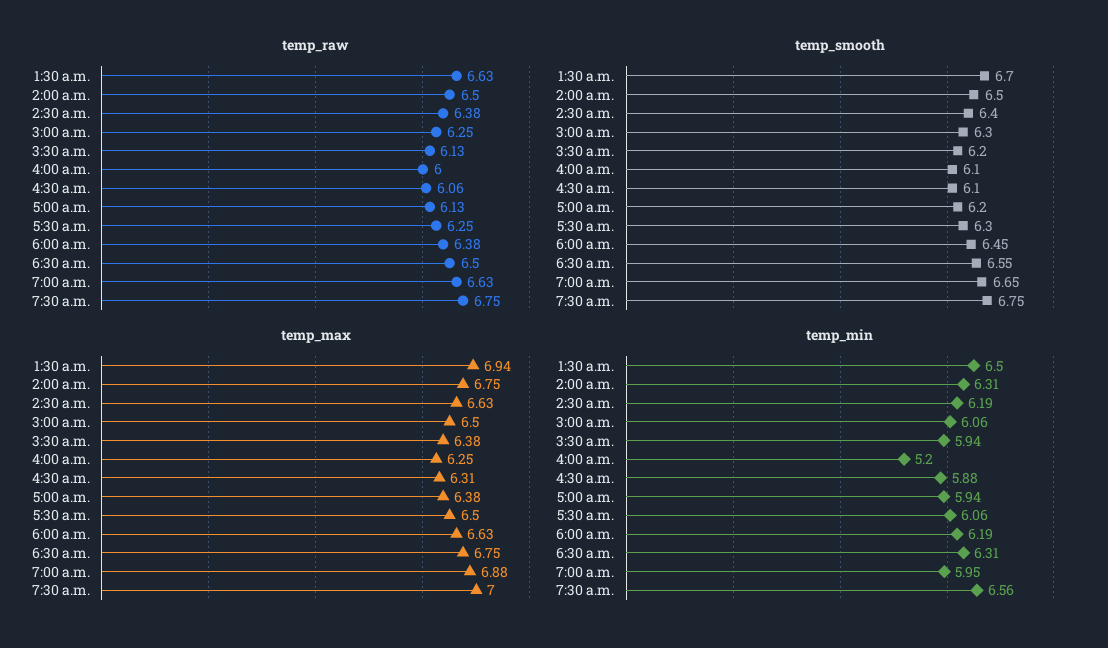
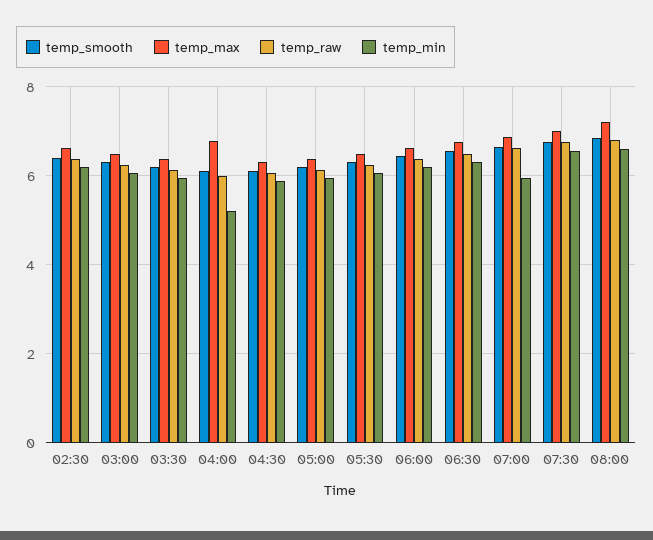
temp_raw, 1:30 a.m.: 6.63 -> none
temp_raw, 2:00 a.m.: 6.5 -> none
temp_smooth, 1:30 a.m.: 6.7 -> none
temp_smooth, 2:00 a.m.: 6.5 -> none
temp_max, 1:30 a.m.: 6.94 -> none
temp_max, 2:00 a.m.: 6.75 -> none
temp_max, 4:00 a.m.: 6.25 -> 6.8
temp_min, 1:30 a.m.: 6.5 -> none
temp_min, 2:00 a.m.: 6.31 -> none
temp_smooth, 08:00: none -> 6.8
temp_max, 08:00: none -> 7.2
temp_raw, 08:00: none -> 6.8
temp_min, 08:00: none -> 6.6

